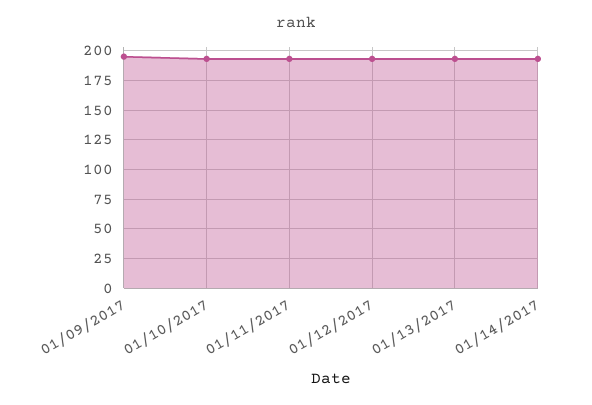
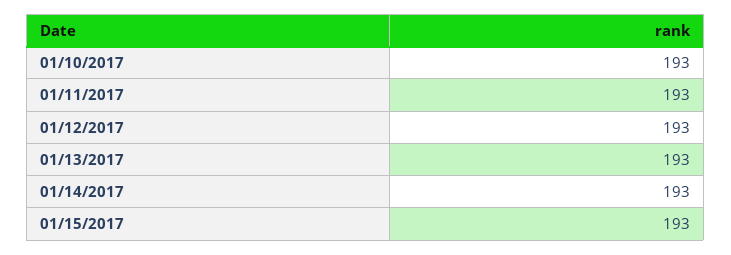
01/09/2017: 200 -> none
01/15/2017: none -> 193

